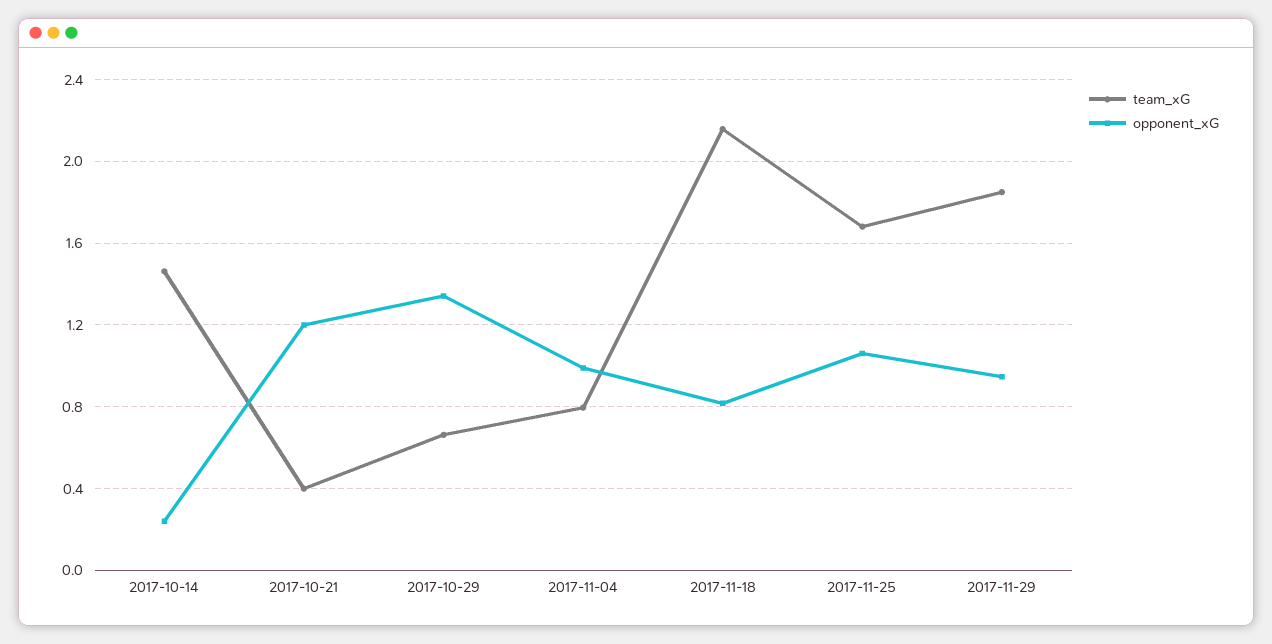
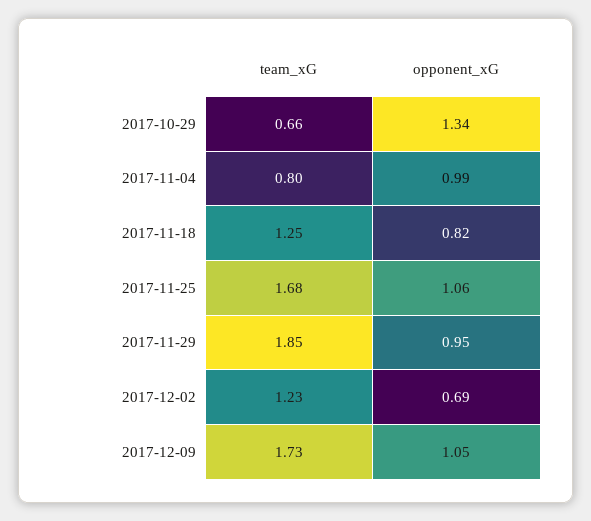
team_xG, 2017-10-14: 1.45 -> none
opponent_xG, 2017-10-14: 0.25 -> none
team_xG, 2017-10-21: 0.4 -> none
opponent_xG, 2017-10-21: 1.2 -> none
team_xG, 2017-11-18: 2.15 -> 1.25
team_xG, 2017-12-02: none -> 1.23
opponent_xG, 2017-12-02: none -> 0.69
team_xG, 2017-12-09: none -> 1.73
opponent_xG, 2017-12-09: none -> 1.05

